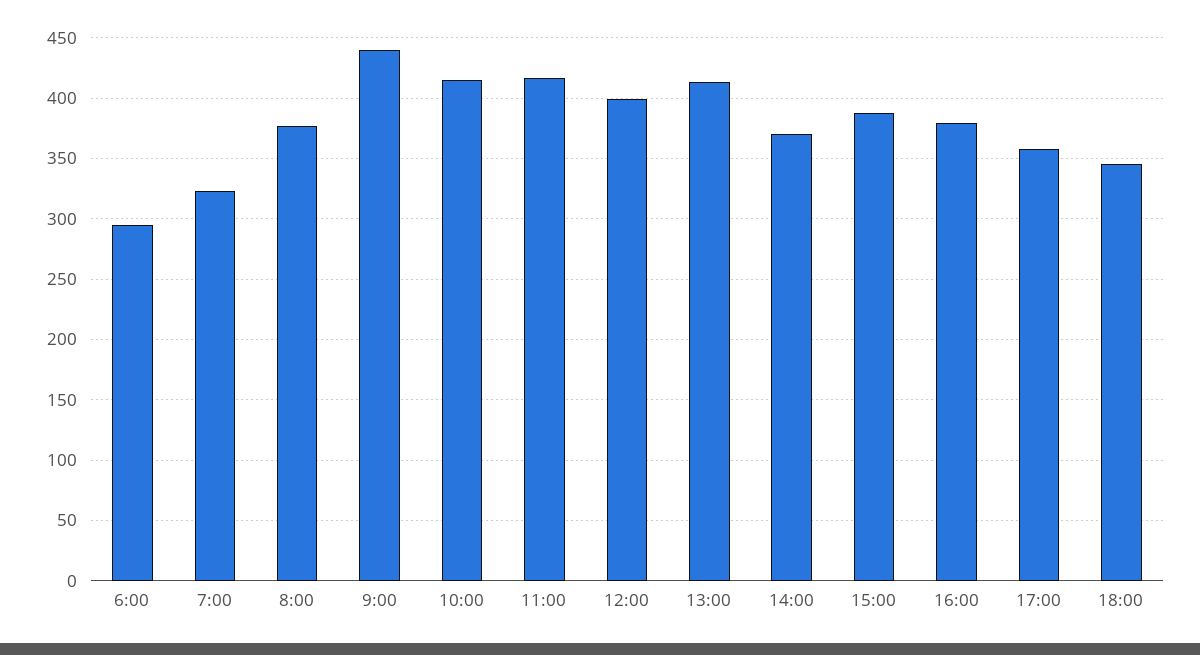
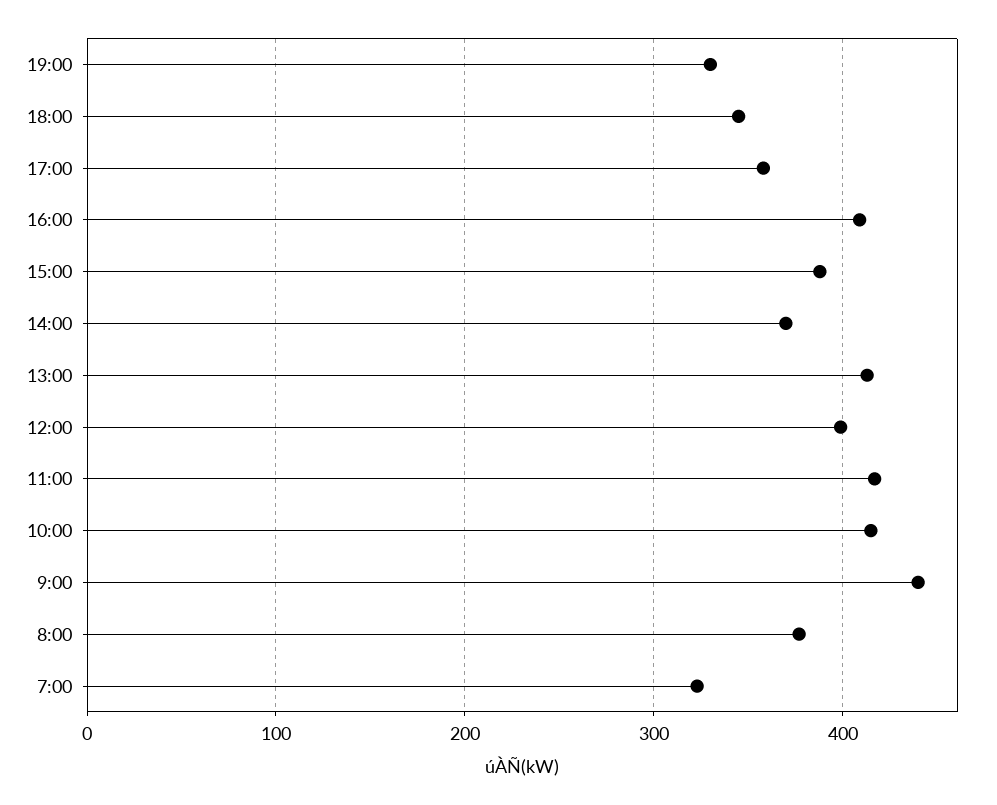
6:00: 295 -> none
16:00: 380 -> 410
19:00: none -> 330

